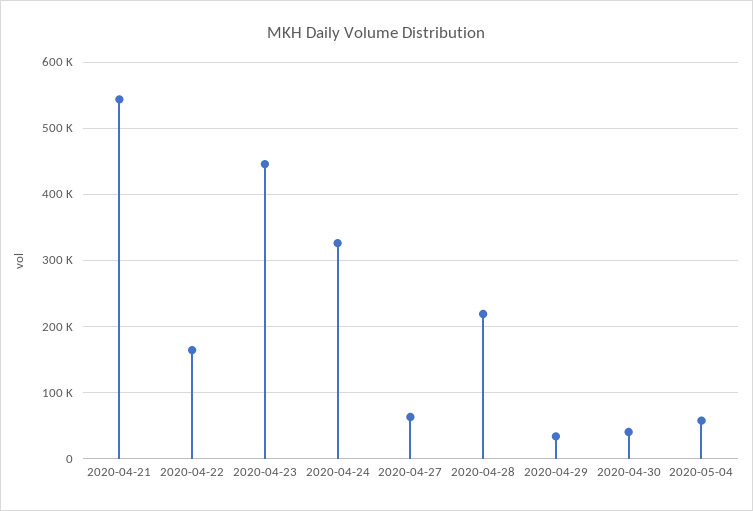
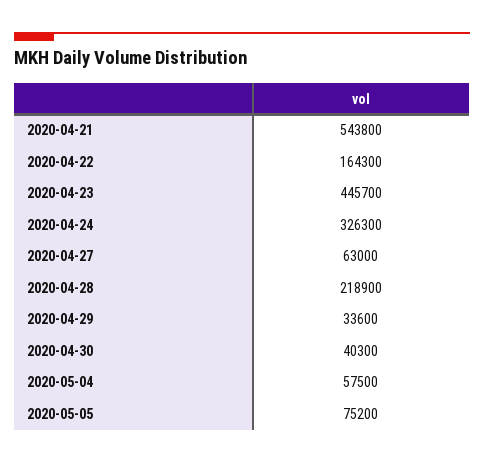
2020-05-05: none -> 75200

